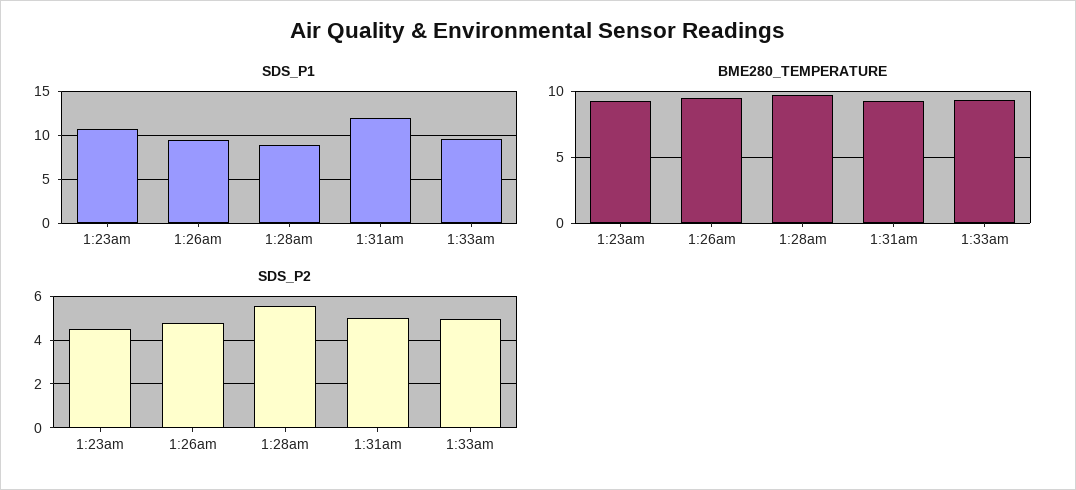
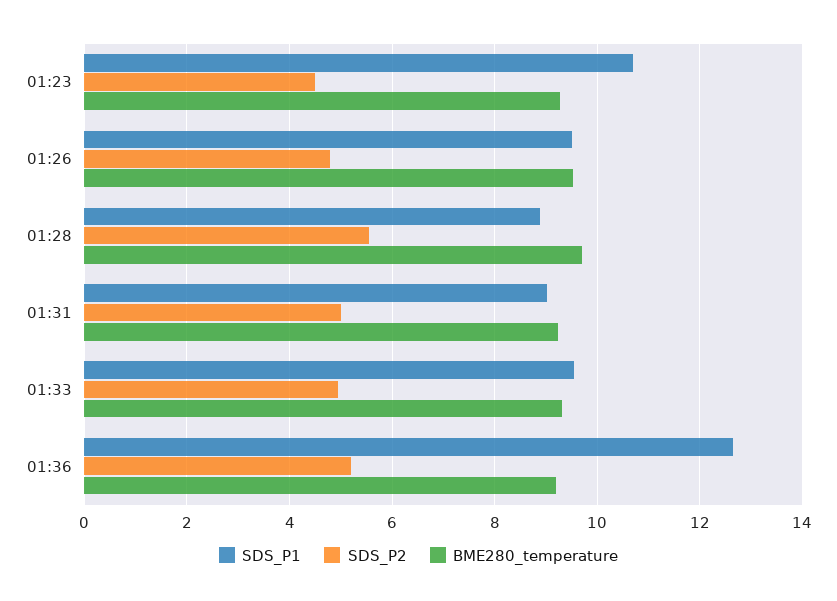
SDS_P1, 1:31am: 12 -> 9
SDS_P1, 01:36: none -> 12.6
SDS_P2, 01:36: none -> 5.2
BME280_TEMPERATURE, 01:36: none -> 9.2

